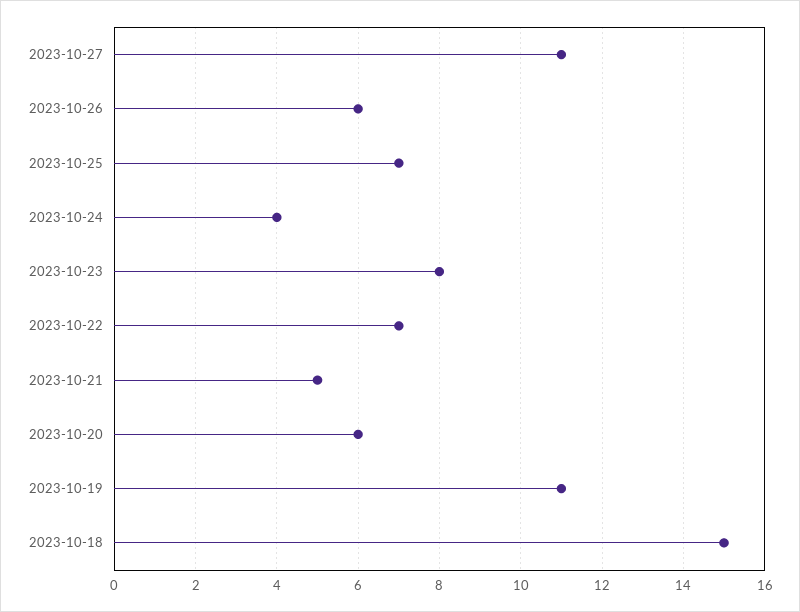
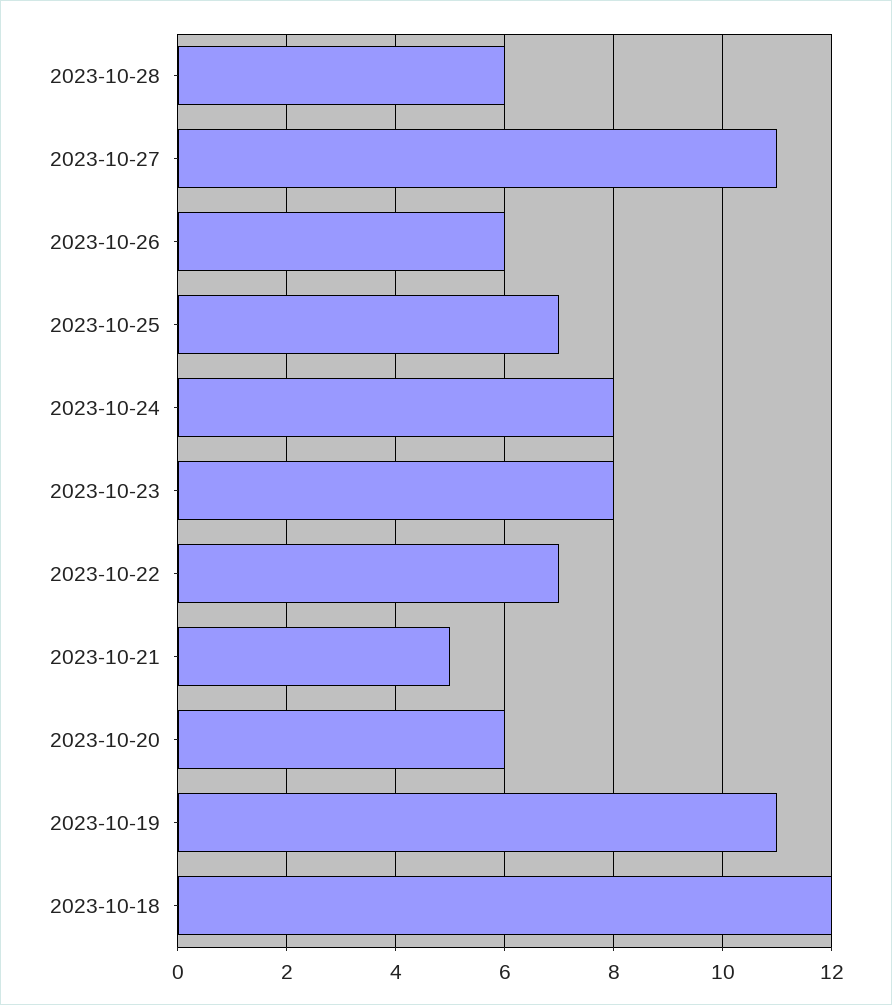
2023-10-24: 4 -> 8
2023-10-18: 15 -> 12
2023-10-28: none -> 6

